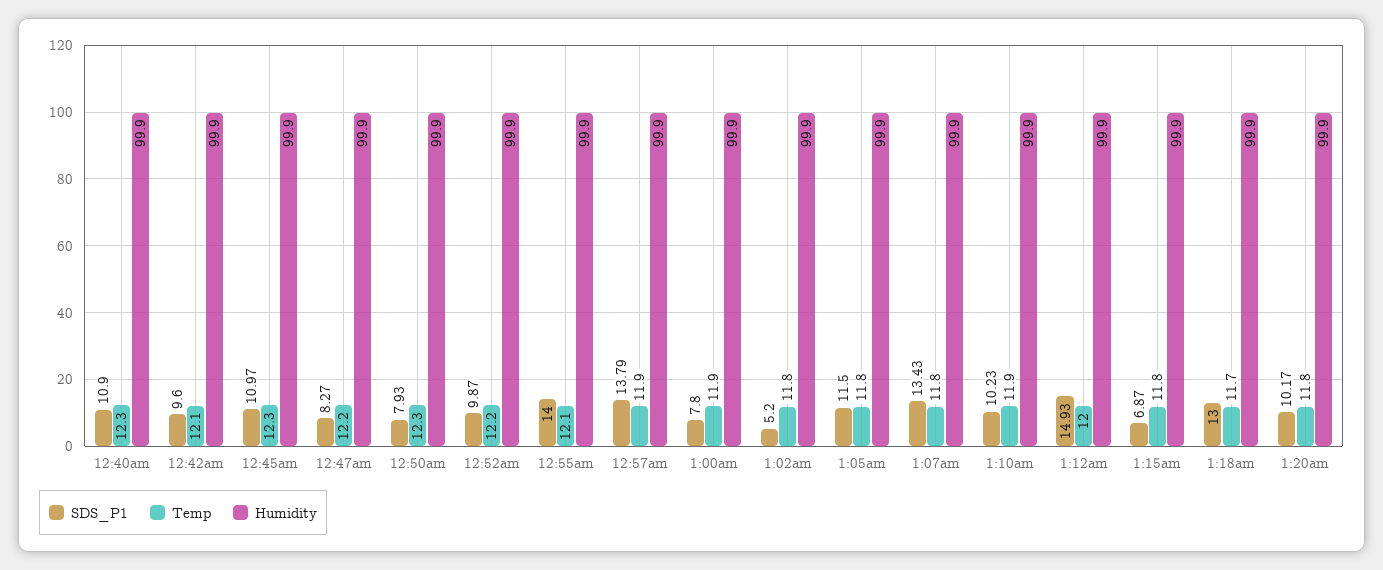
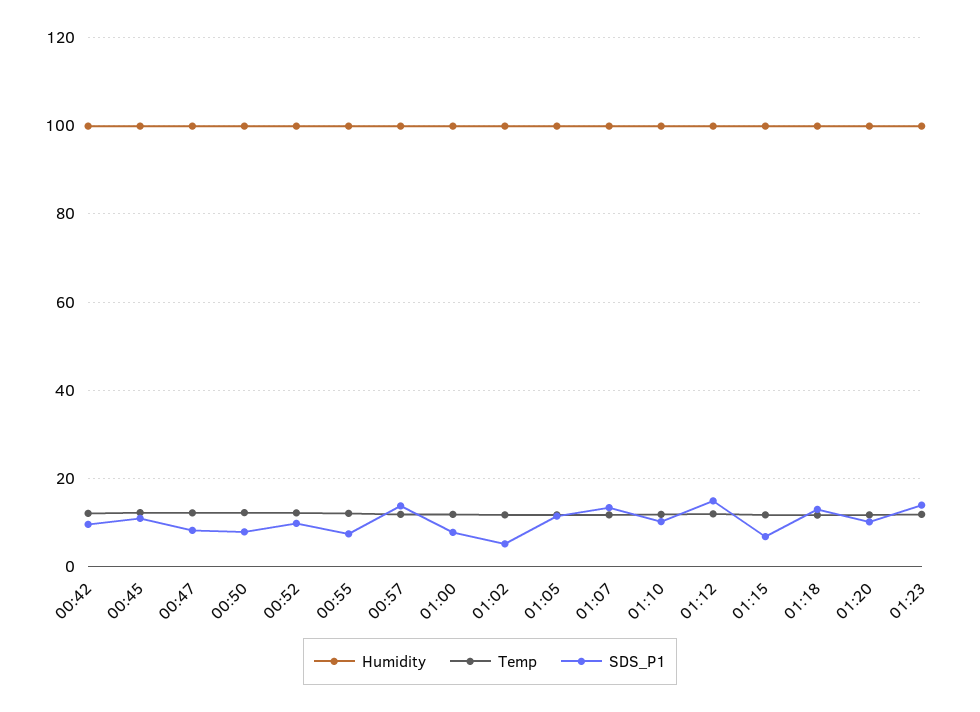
SDS_P1, 12:40am: 10.9 -> none
Temp, 12:40am: 12.3 -> none
Humidity, 12:40am: 99.9 -> none
SDS_P1, 12:55am: 14 -> 8
Humidity, 01:23: none -> 100
Temp, 01:23: none -> 12
SDS_P1, 01:23: none -> 14

